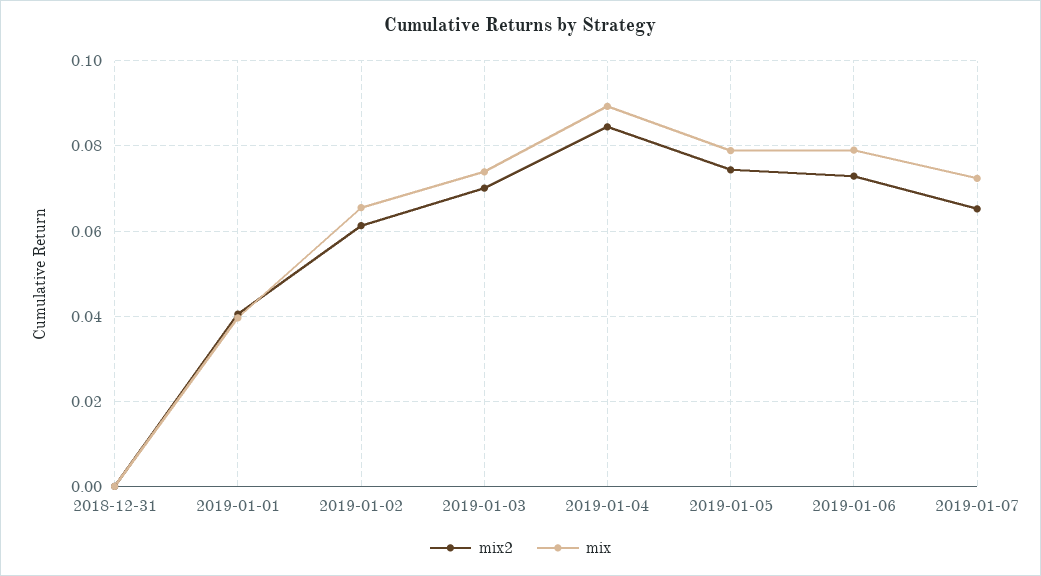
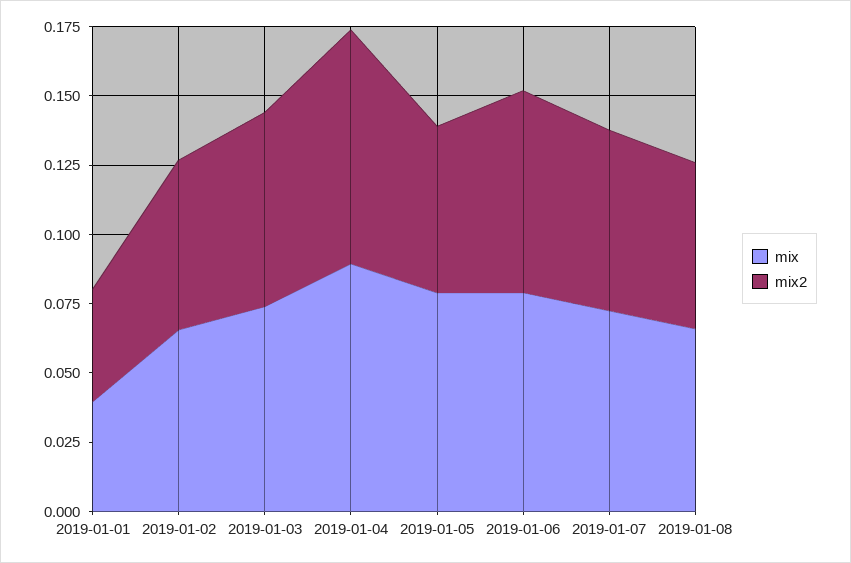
mix2, 2018-12-31: 0 -> none
mix, 2018-12-31: 0 -> none
mix2, 2019-01-05: 0.074 -> 0.06
mix, 2019-01-08: none -> 0.065
mix2, 2019-01-08: none -> 0.06

